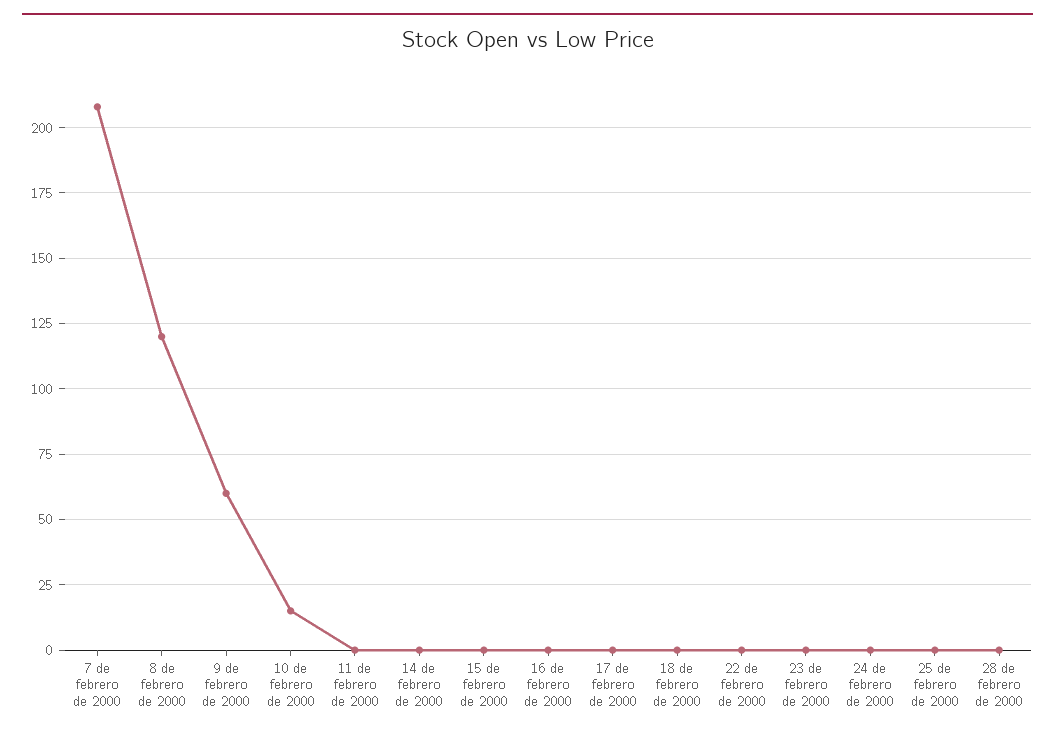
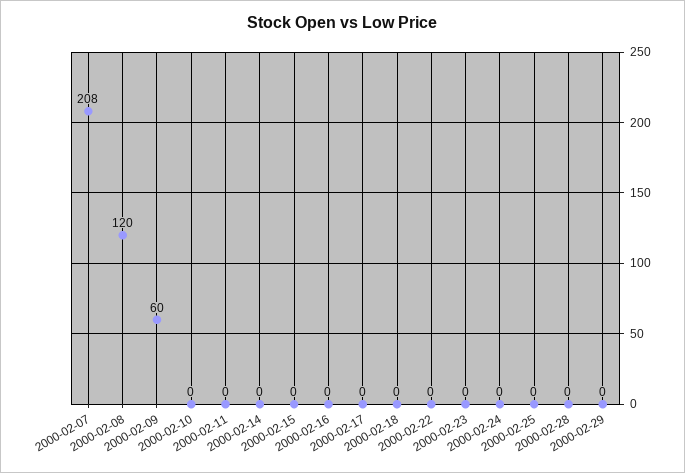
10 de febrero de 2000: 15 -> 0
2000-02-29: none -> 0

